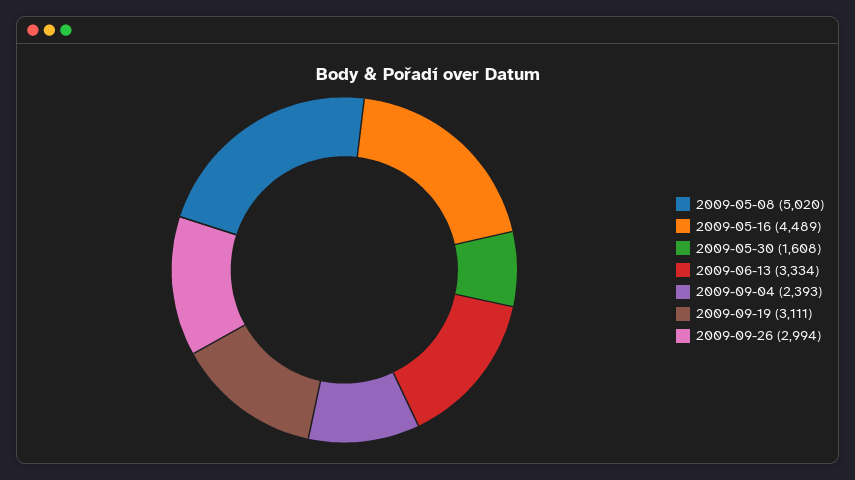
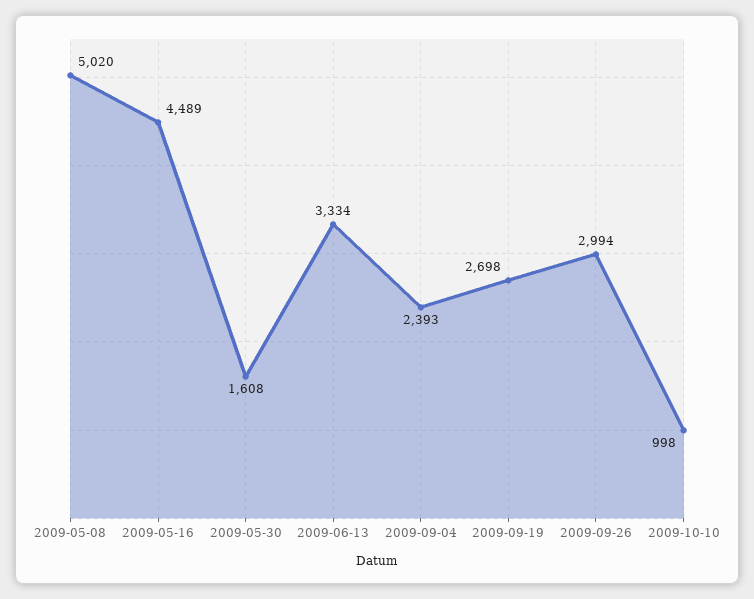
2009-09-19: 3111 -> 2698
2009-10-10: none -> 998

